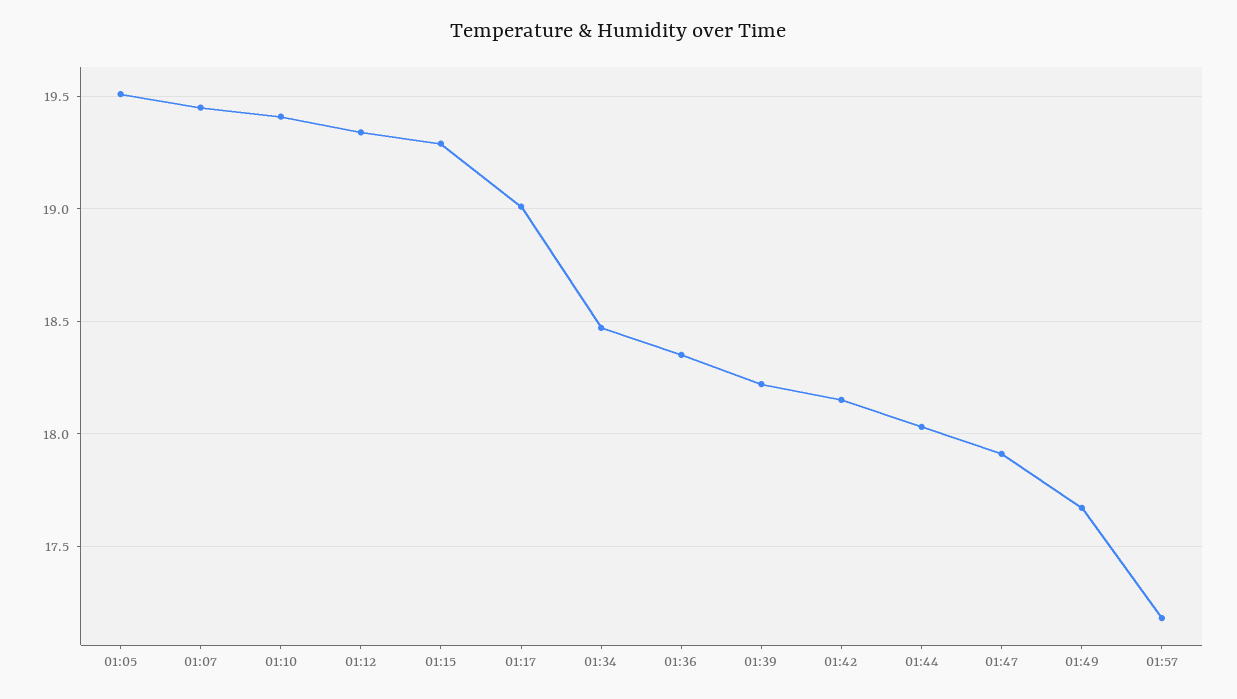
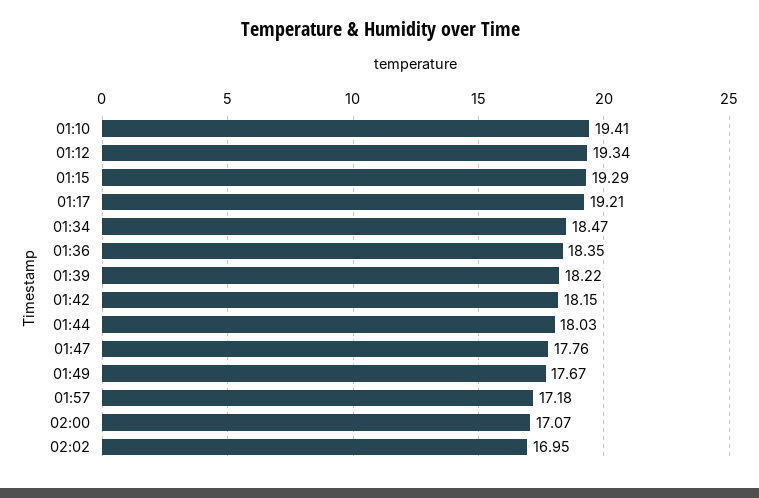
01:05: 19.5 -> none
01:07: 19.45 -> none
01:17: 19 -> 19.21
01:47: 17.9 -> 17.76
02:00: none -> 17.07
02:02: none -> 16.95

